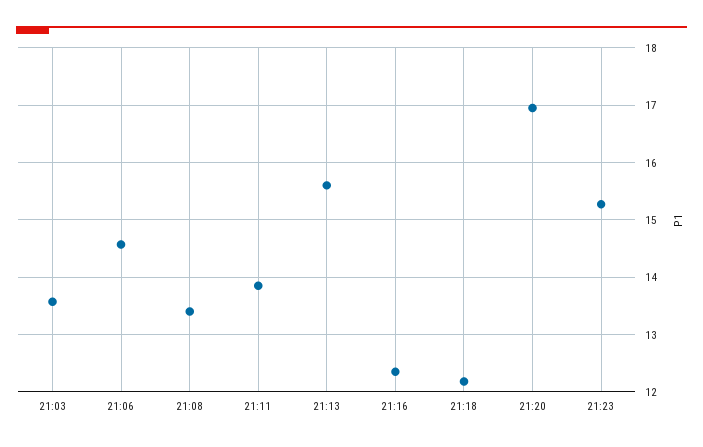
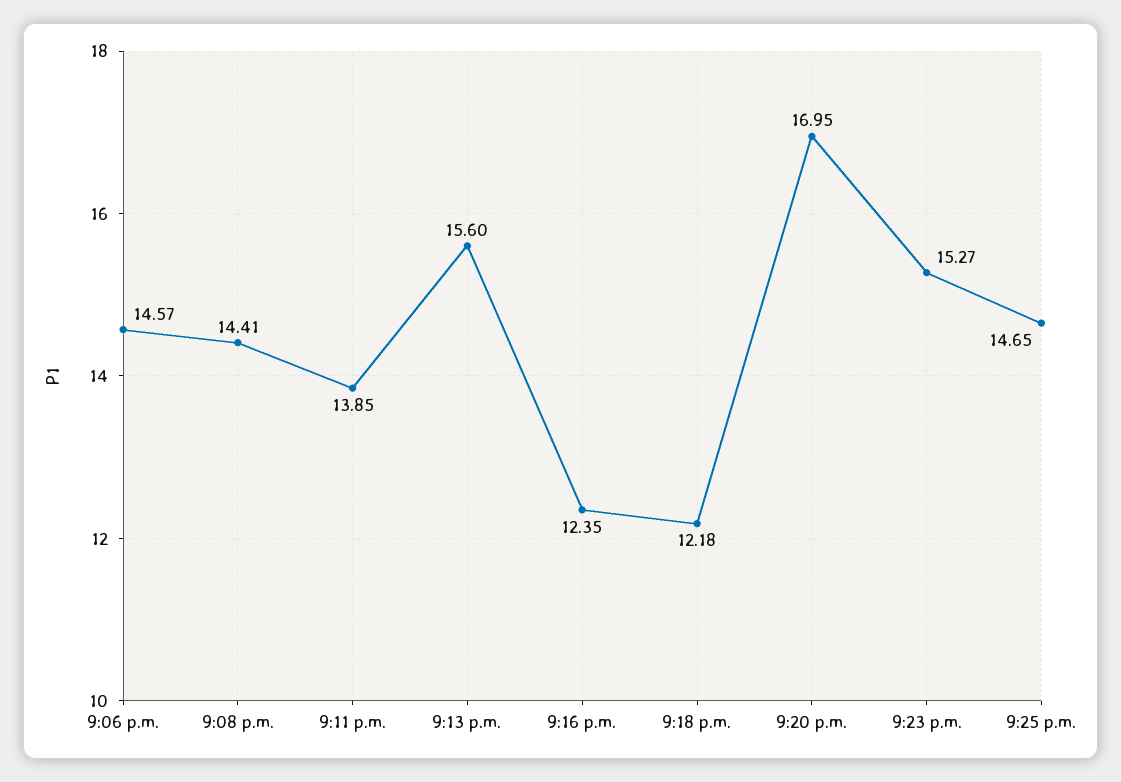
21:03: 13.6 -> none
21:08: 13.4 -> 14.41
9:25 p.m.: none -> 14.65

